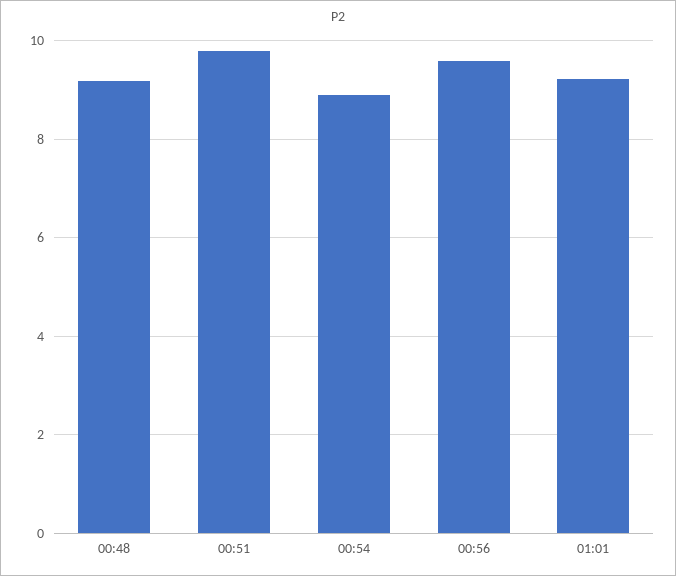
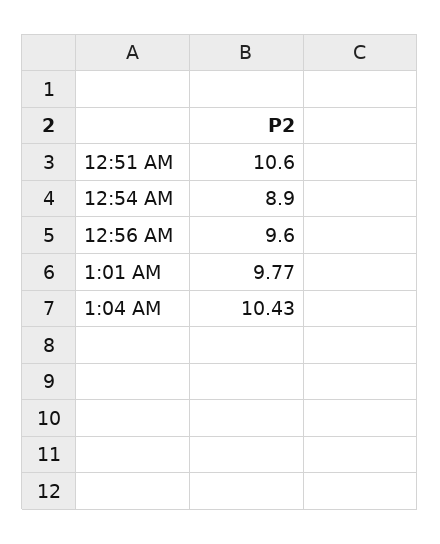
00:48: 9.2 -> none
00:51: 9.8 -> 10.6
01:01: 9.2 -> 9.77
1:04 AM: none -> 10.43

